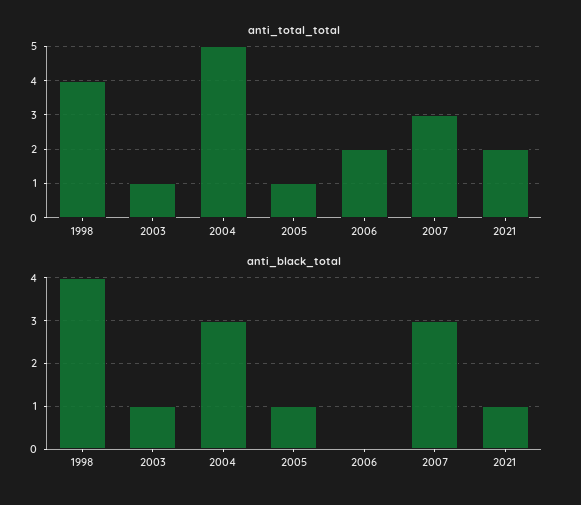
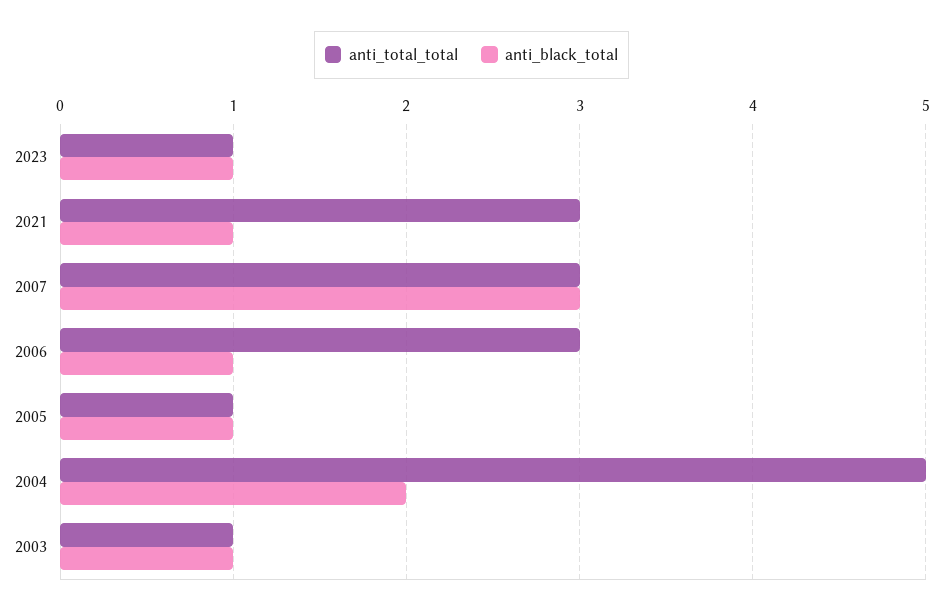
anti_total_total, 1998: 4 -> none
anti_total_total, 2006: 2 -> 3
anti_total_total, 2021: 2 -> 3
anti_black_total, 1998: 4 -> none
anti_black_total, 2004: 3 -> 2
anti_black_total, 2006: 0 -> 1
anti_total_total, 2023: none -> 1
anti_black_total, 2023: none -> 1

